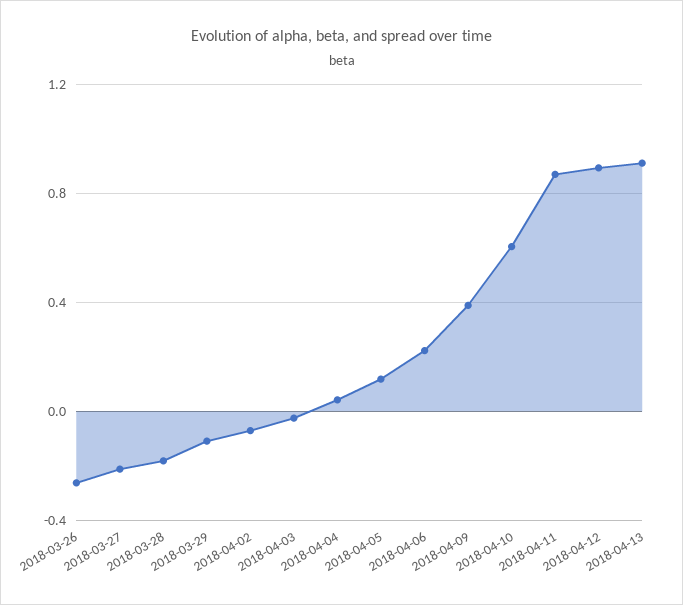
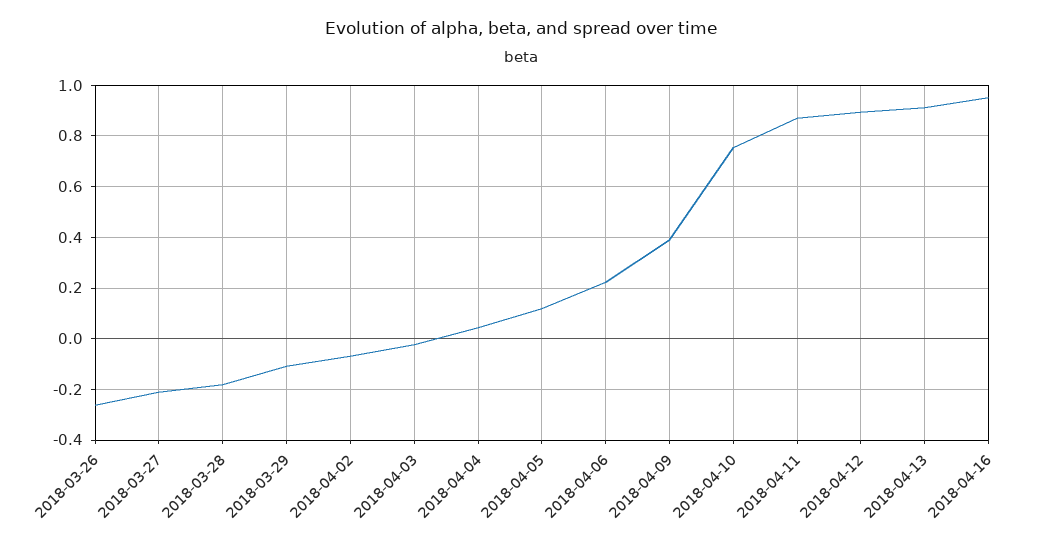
2018-04-10: 0.6 -> 0.75
2018-04-16: none -> 0.95

